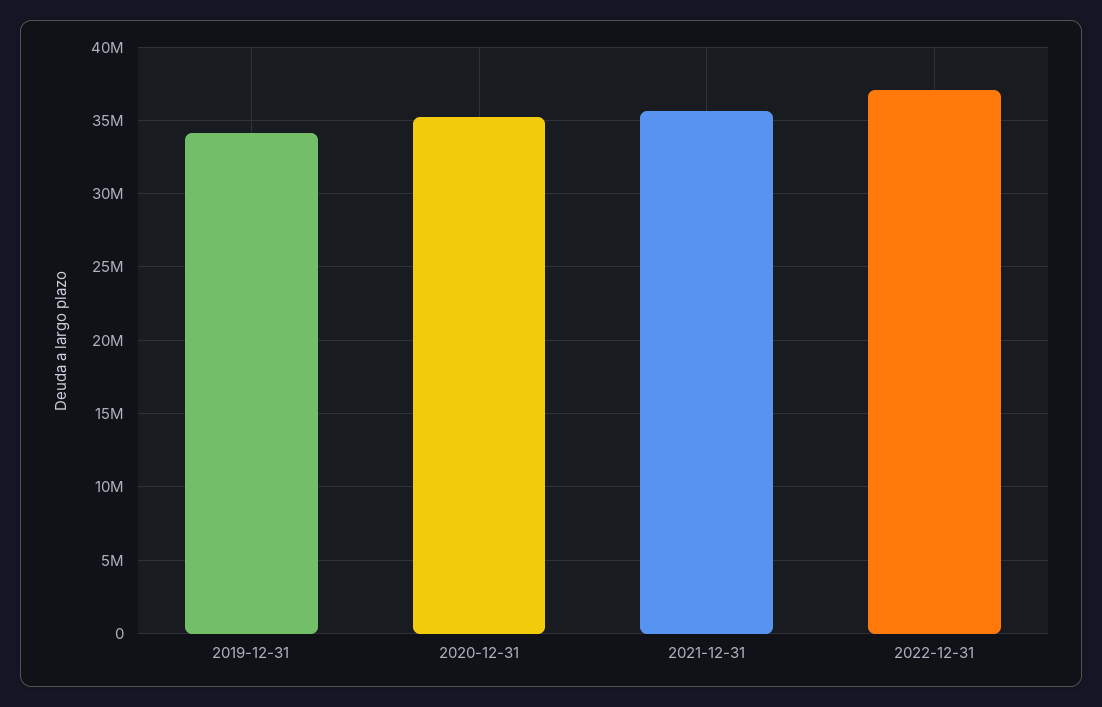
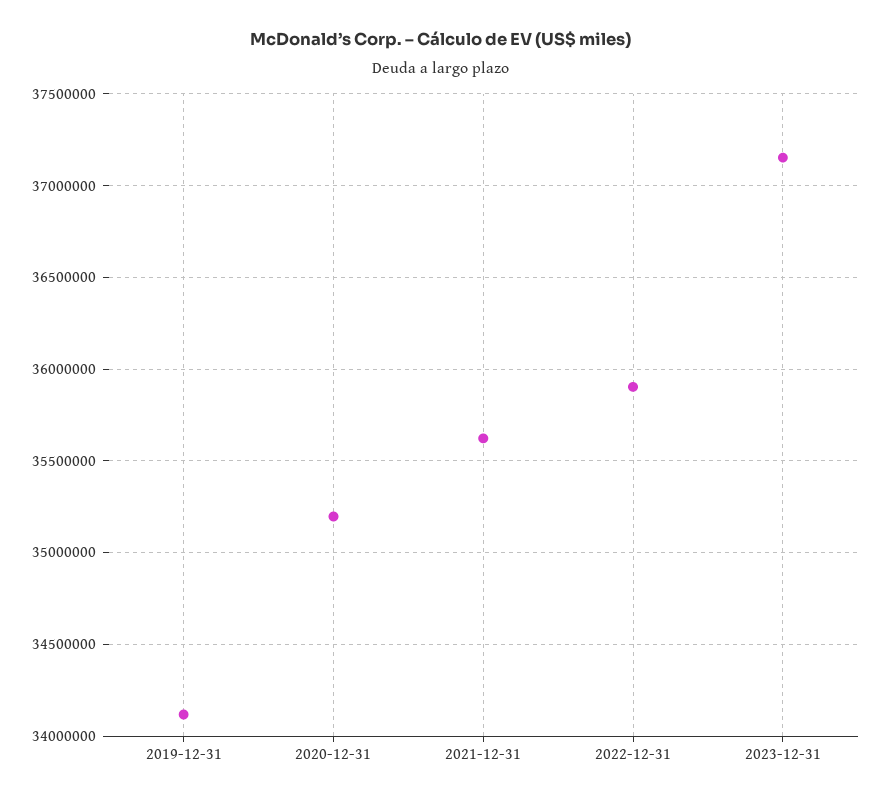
2022-12-31: 37000000 -> 35900000
2023-12-31: none -> 37150000

